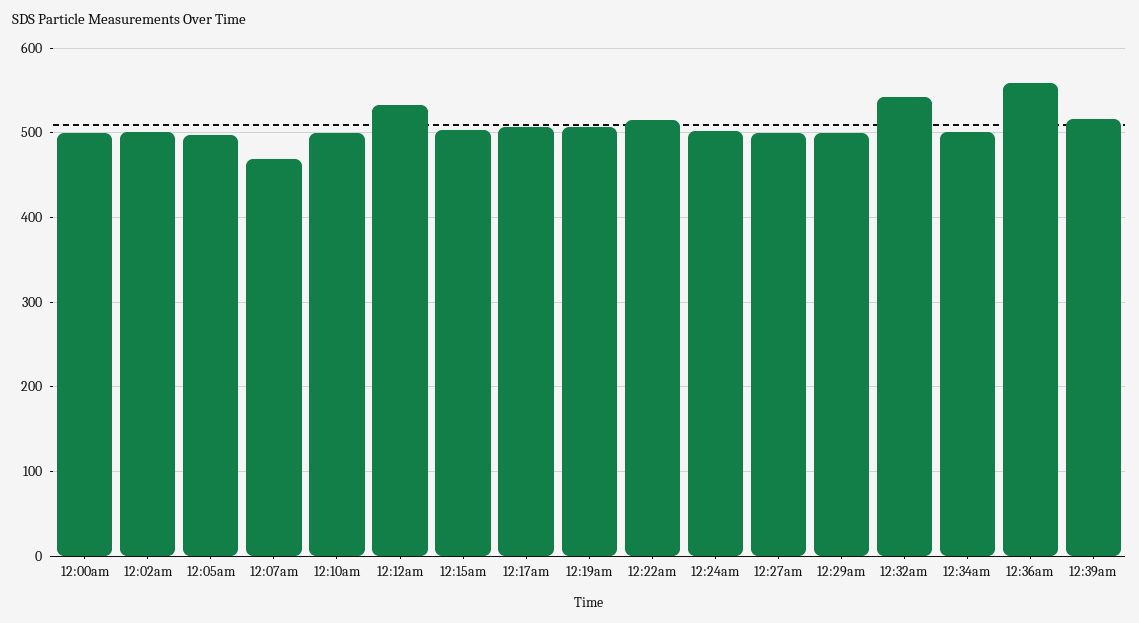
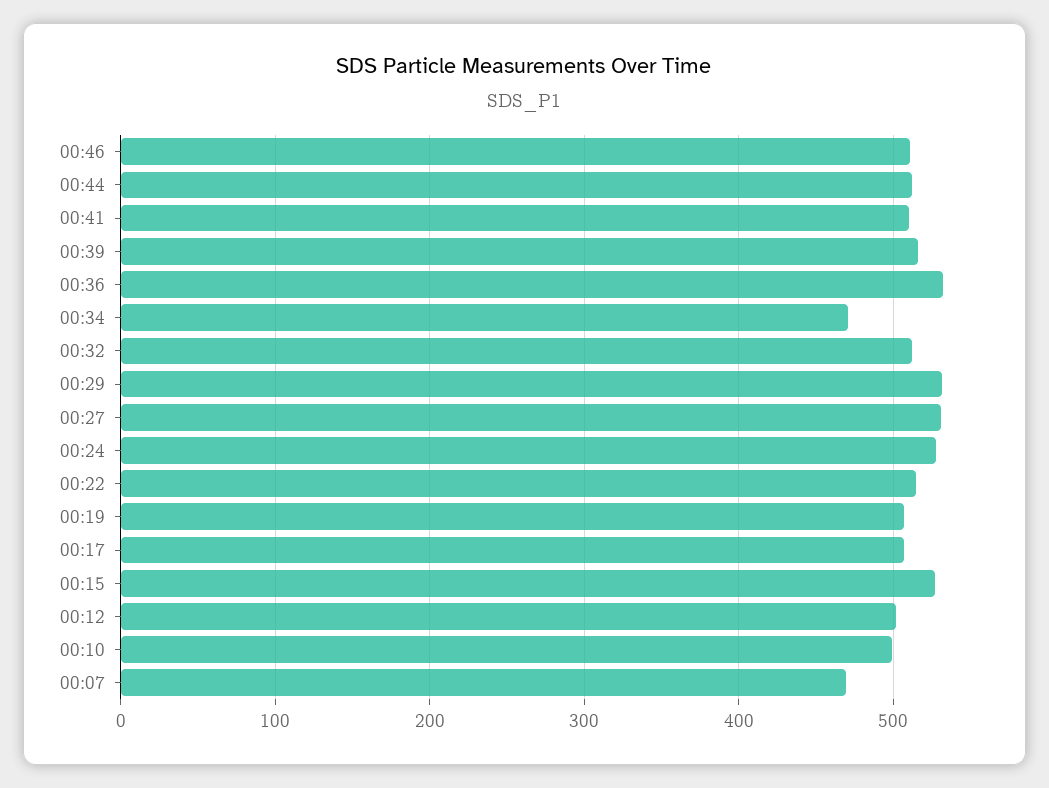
12:00am: 500 -> none
12:02am: 500 -> none
12:05am: 500 -> none
12:12am: 530 -> 500
12:15am: 500 -> 530
12:24am: 500 -> 530
12:27am: 500 -> 530
12:29am: 500 -> 530
12:32am: 540 -> 510
12:34am: 500 -> 470
12:36am: 560 -> 530
00:46: none -> 510
00:44: none -> 510
00:41: none -> 510

